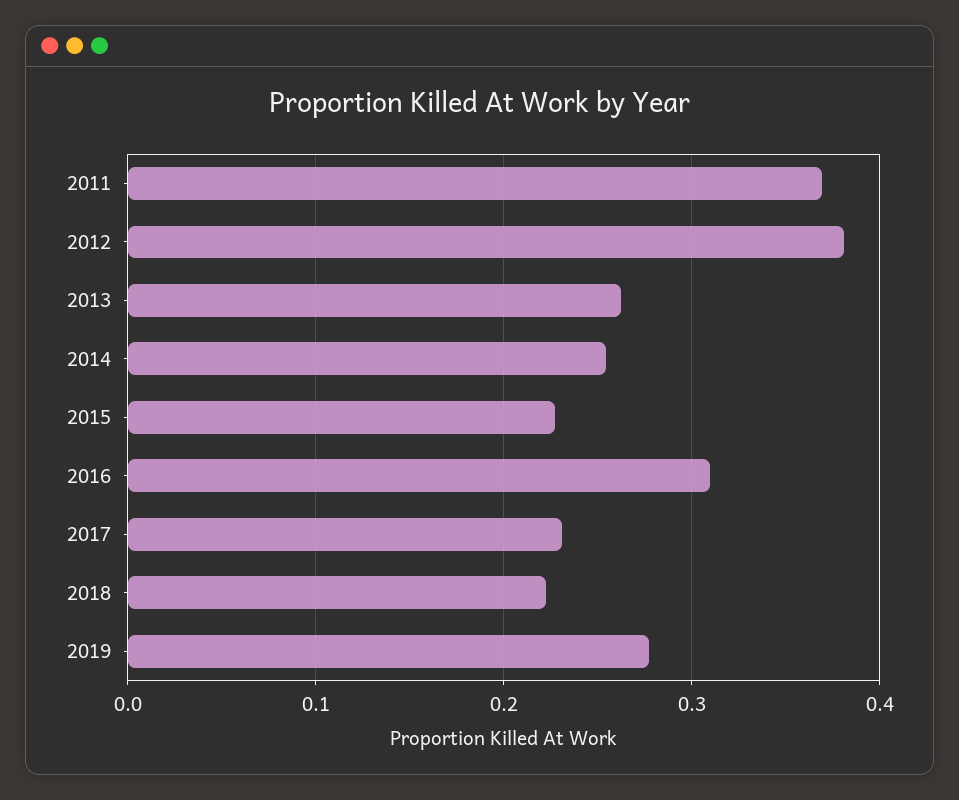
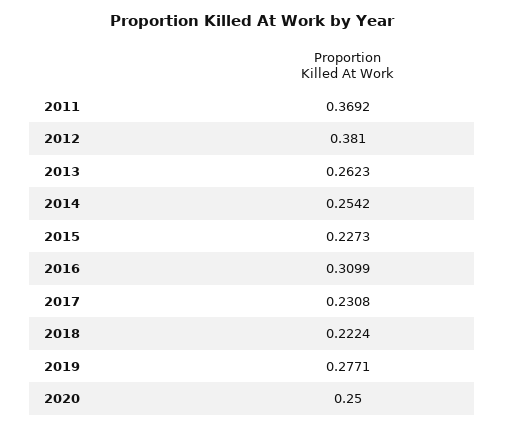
2020: none -> 0.25

